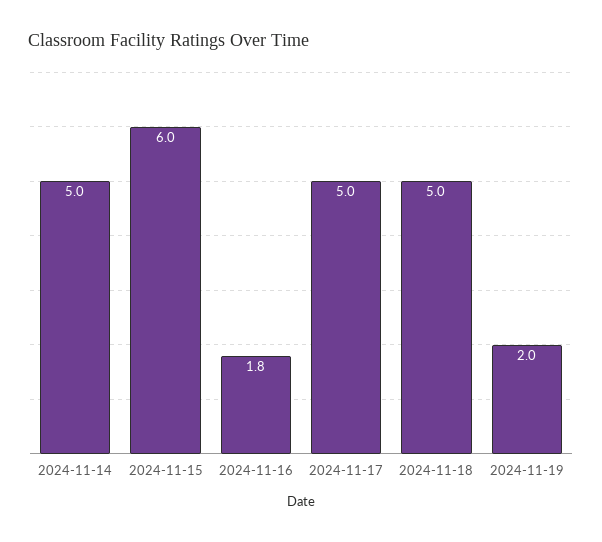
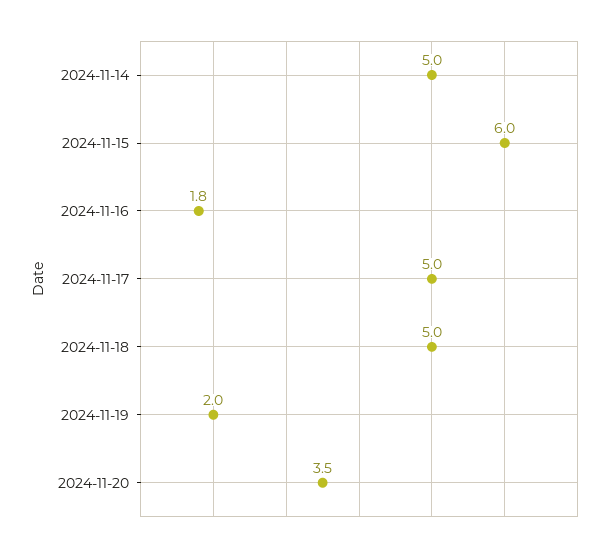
2024-11-20: none -> 3.5

